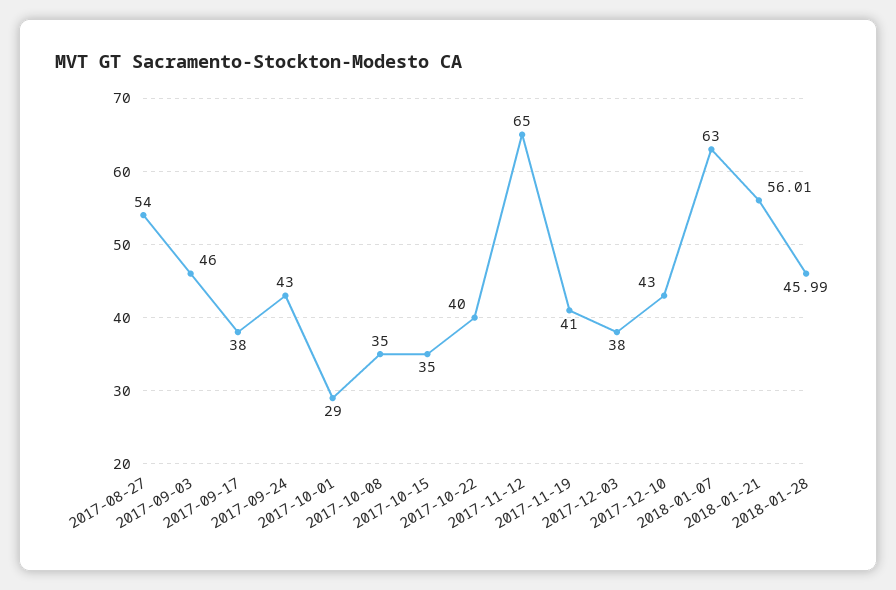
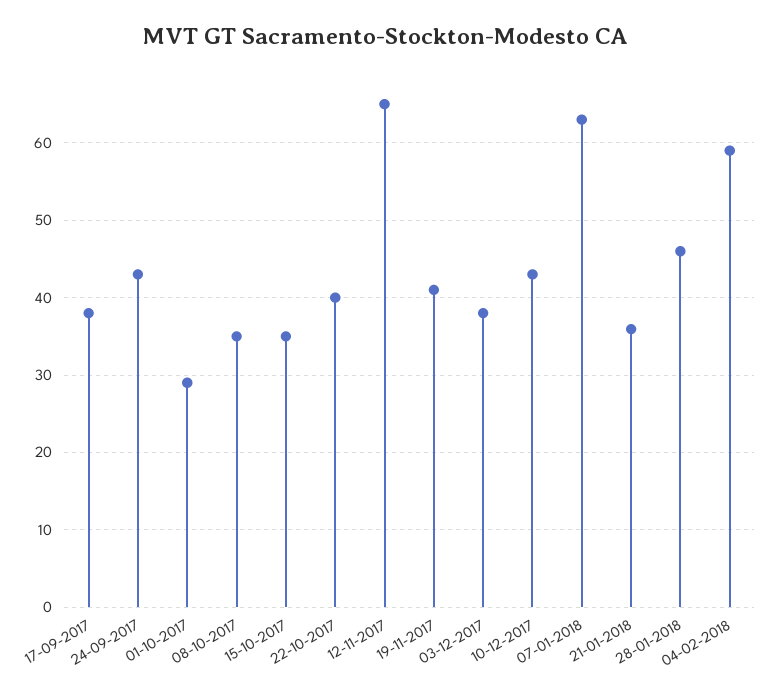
2017-08-27: 54 -> none
2017-09-03: 46 -> none
2018-01-21: 56.01 -> 36
04-02-2018: none -> 59

